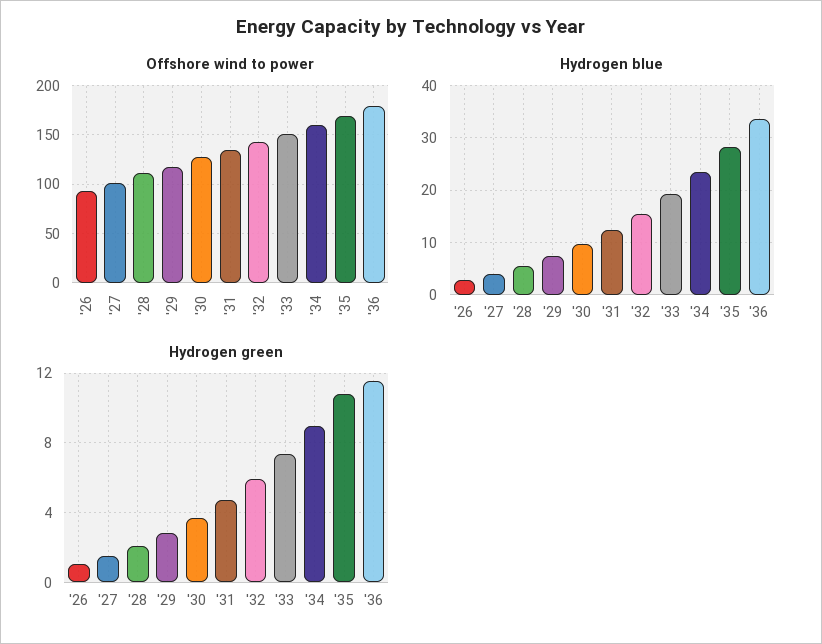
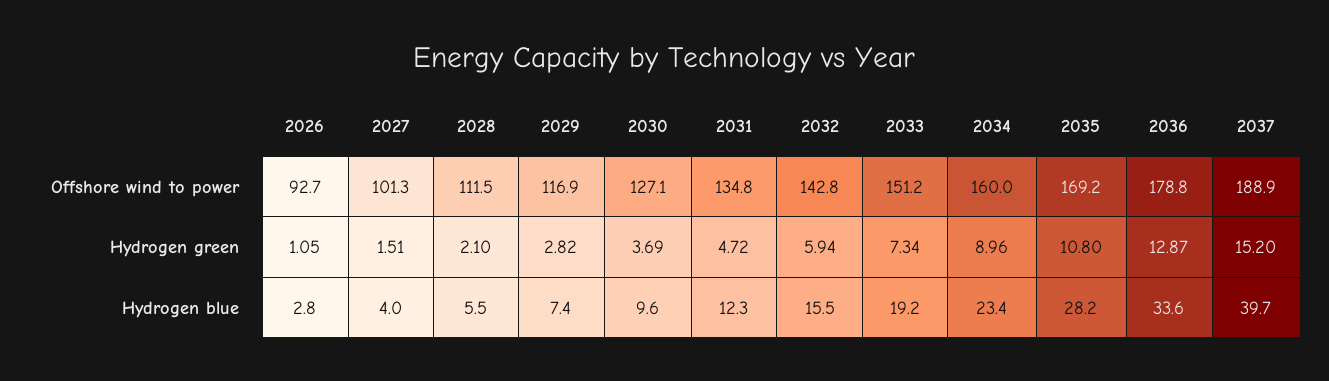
Hydrogen green, '36: 11.5 -> 12.87
Offshore wind to power, 2037: none -> 188.9
Hydrogen green, 2037: none -> 15.2
Hydrogen blue, 2037: none -> 39.7

